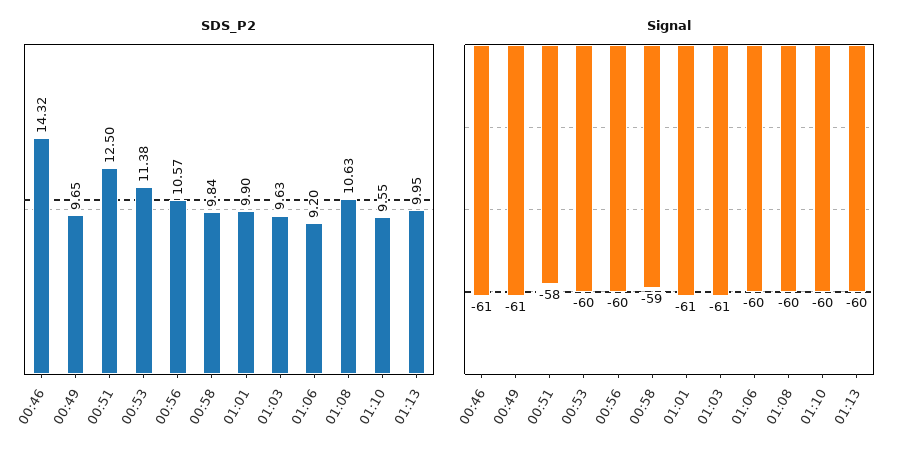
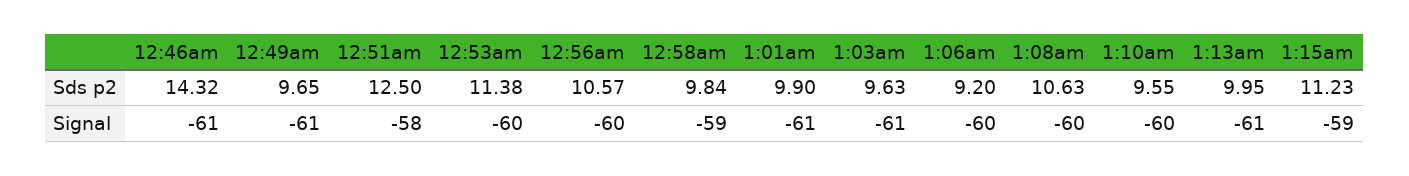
Signal, 01:13: -60 -> -61
SDS_P2, 1:15am: none -> 11.23
Signal, 1:15am: none -> -59

